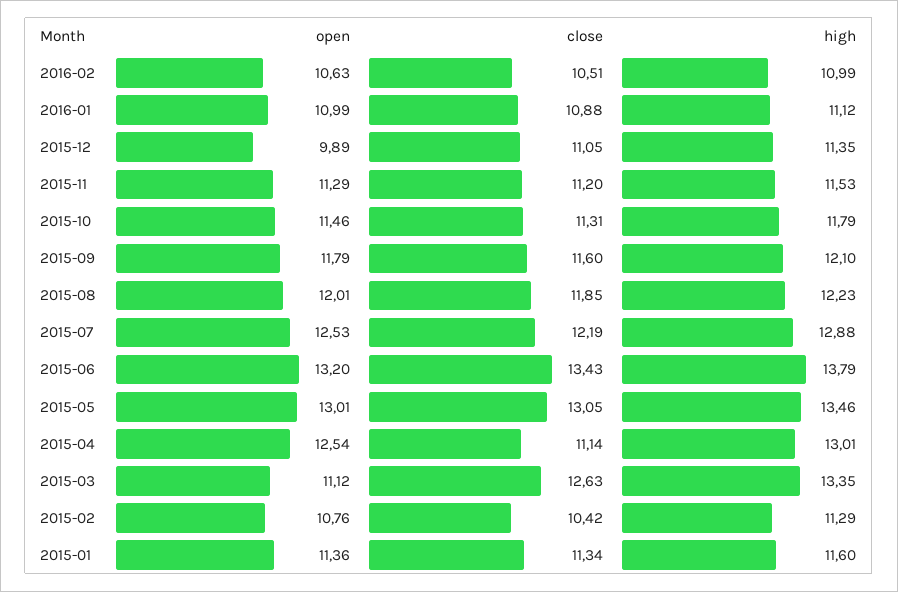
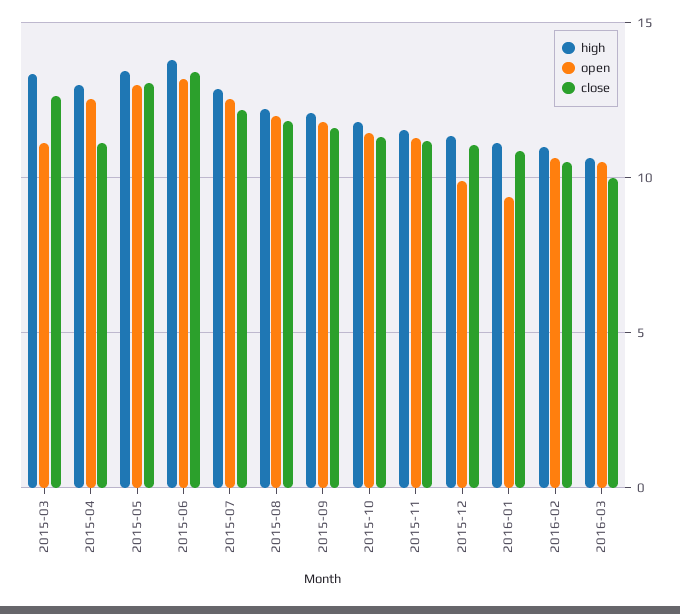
open, 2016-01: 10.99 -> 9.5
open, 2015-02: 10.76 -> none
close, 2015-02: 10.42 -> none
high, 2015-02: 11.29 -> none
open, 2015-01: 11.36 -> none
close, 2015-01: 11.34 -> none
high, 2015-01: 11.6 -> none
high, 2016-03: none -> 10.5
open, 2016-03: none -> 10.5
close, 2016-03: none -> 10

